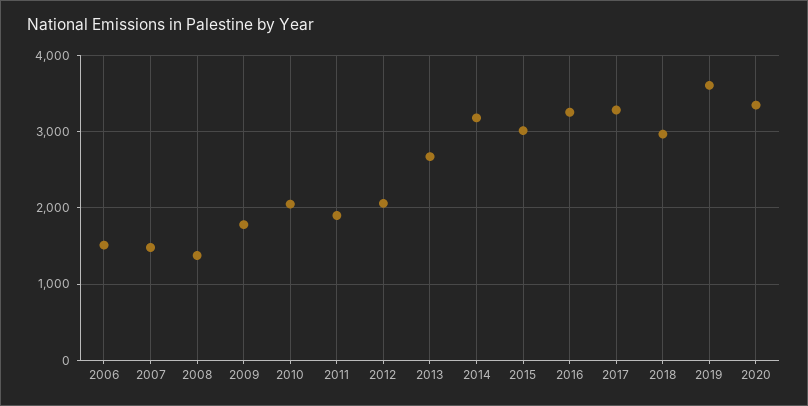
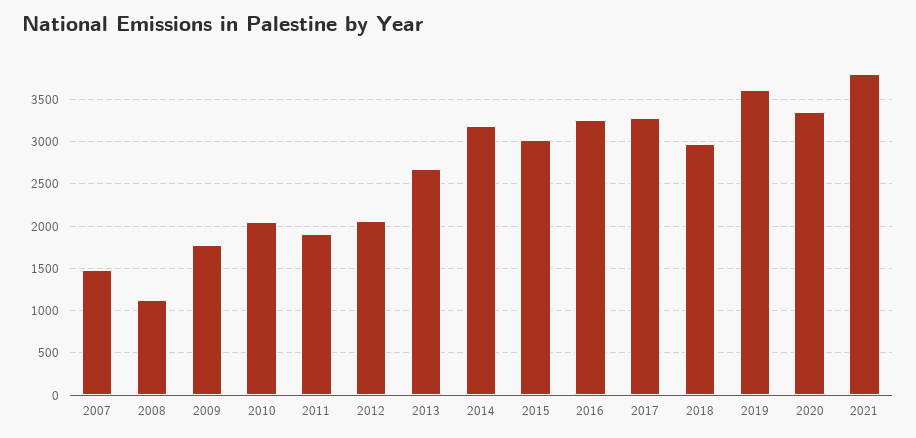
2006: 1500 -> none
2008: 1400 -> 1100
2021: none -> 3800

